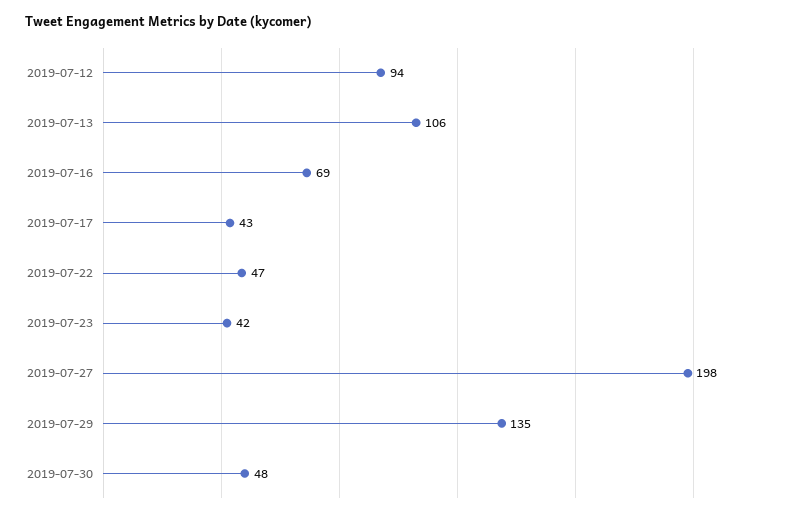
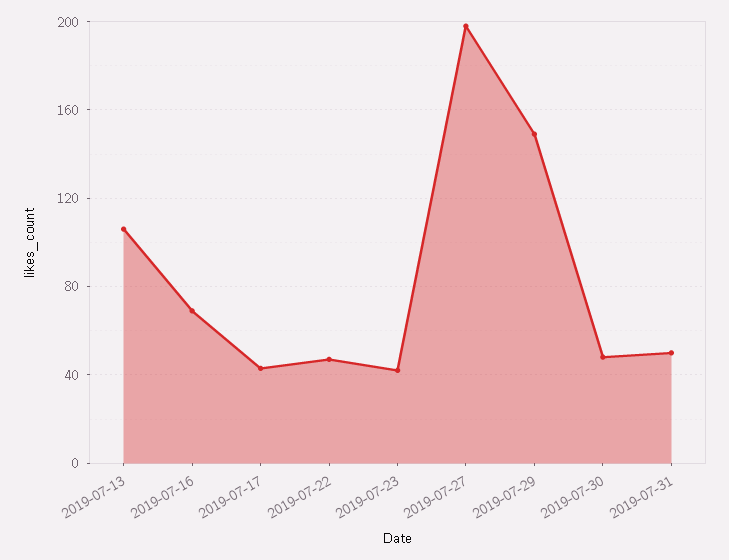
2019-07-12: 94 -> none
2019-07-29: 135 -> 150
2019-07-31: none -> 50

